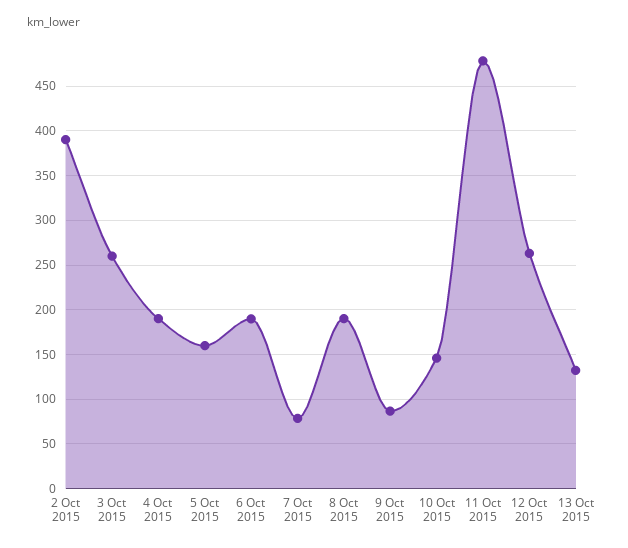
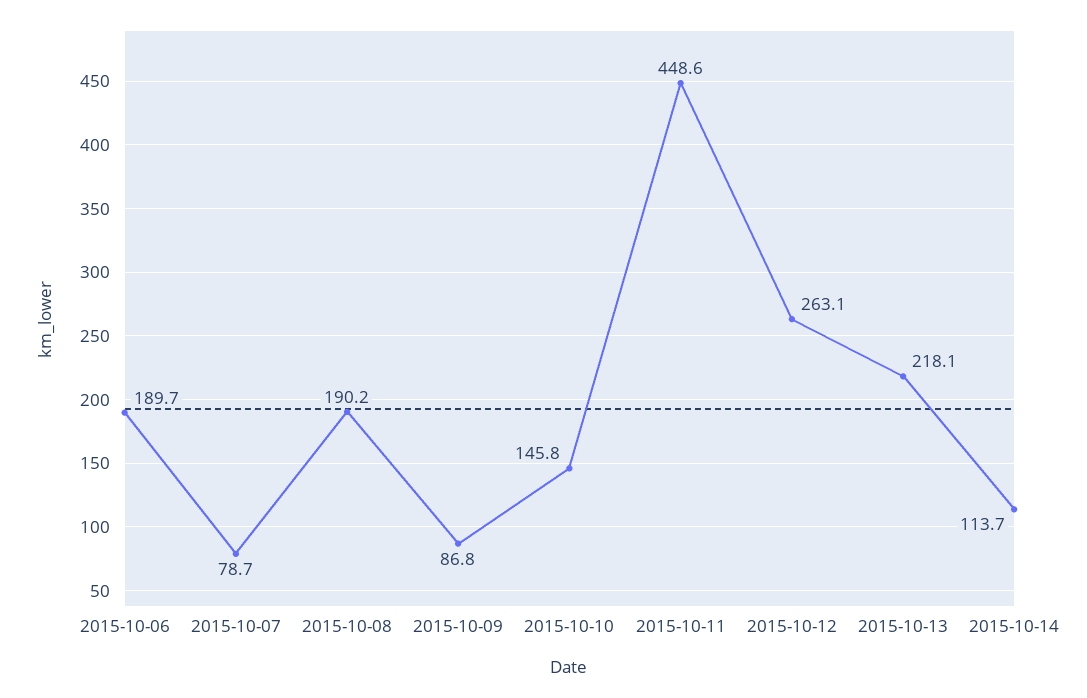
2 Oct 2015: 390 -> none
3 Oct 2015: 260 -> none
4 Oct 2015: 190 -> none
5 Oct 2015: 160 -> none
11 Oct 2015: 480 -> 448.6
13 Oct 2015: 130 -> 218.1
2015-10-14: none -> 113.7

